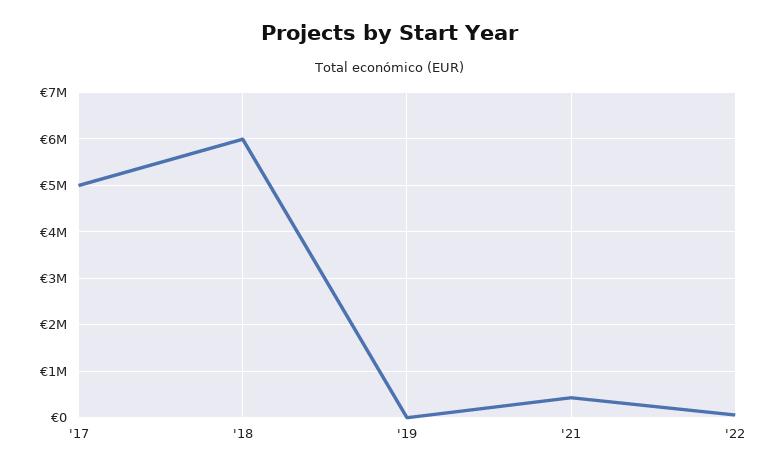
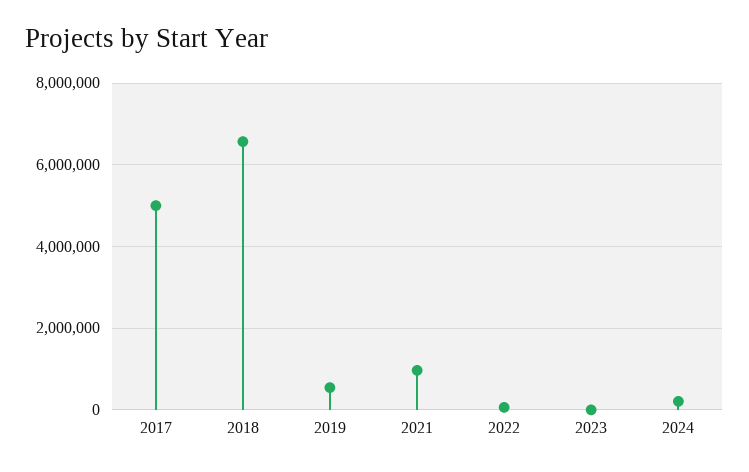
'18: 6000000 -> 6600000
'19: 0 -> 600000
'21: 400000 -> 1000000
2023: none -> 0
2024: none -> 200000

